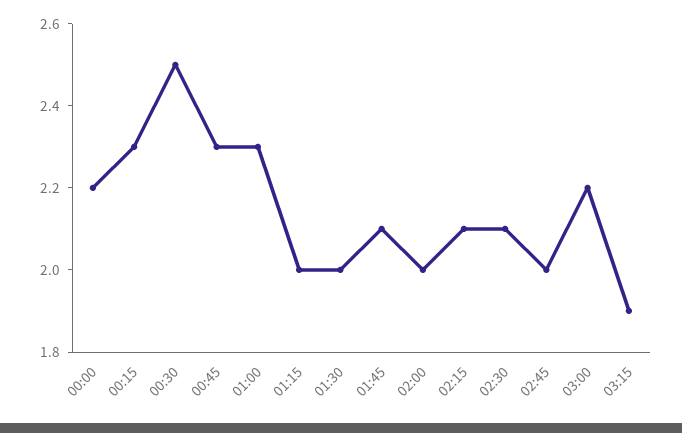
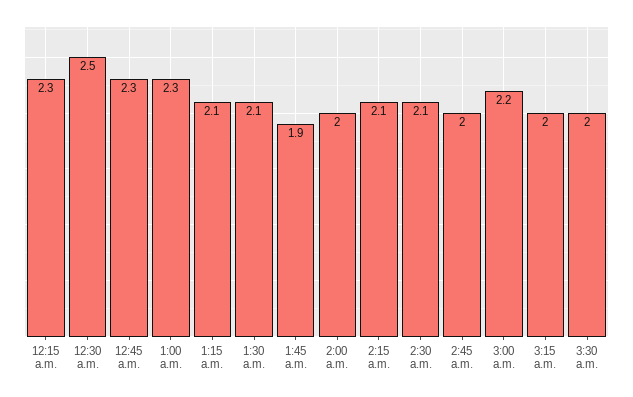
00:00: 2.2 -> none
01:15: 2 -> 2.1
01:30: 2 -> 2.1
01:45: 2.1 -> 1.9
03:15: 1.9 -> 2
3:30 a.m.: none -> 2

